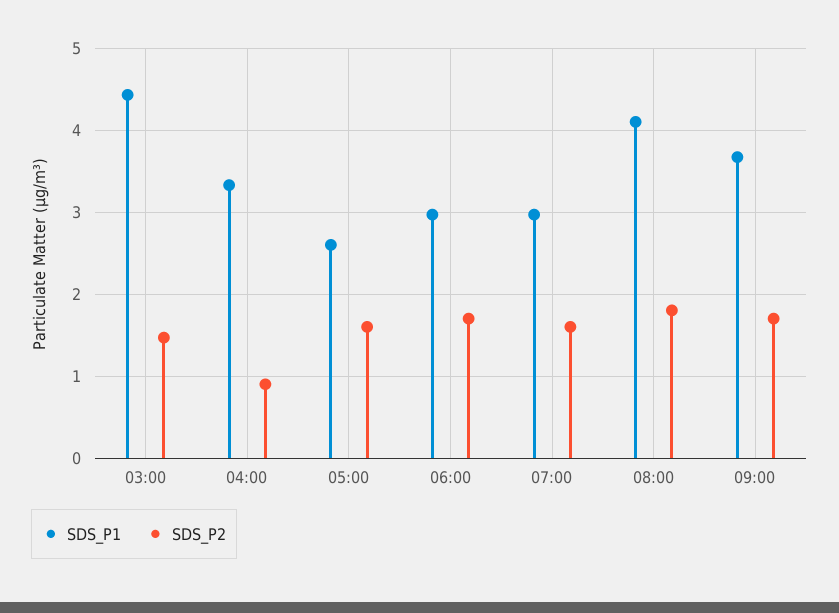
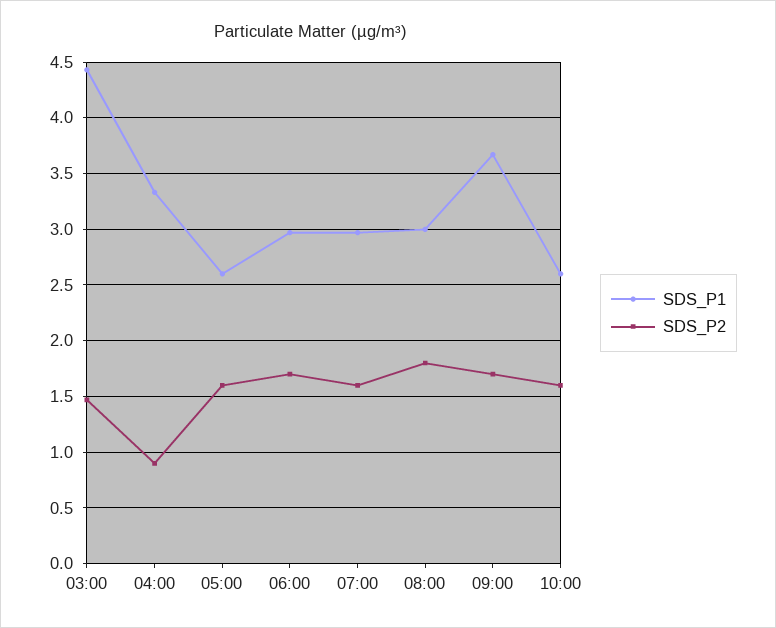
SDS_P1, 08:00: 4.1 -> 3
SDS_P1, 10:00: none -> 2.6
SDS_P2, 10:00: none -> 1.6

